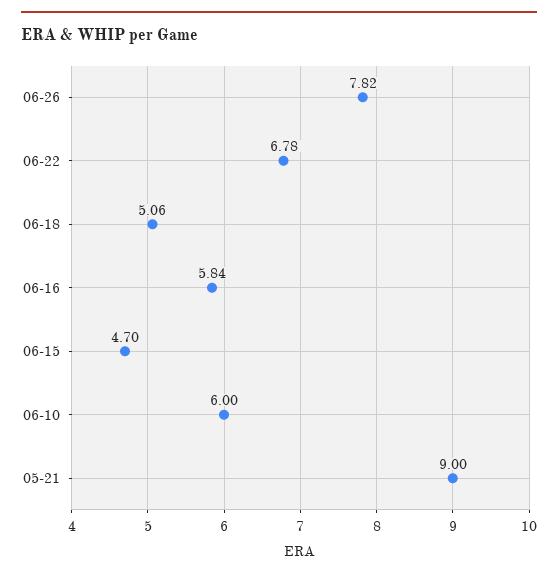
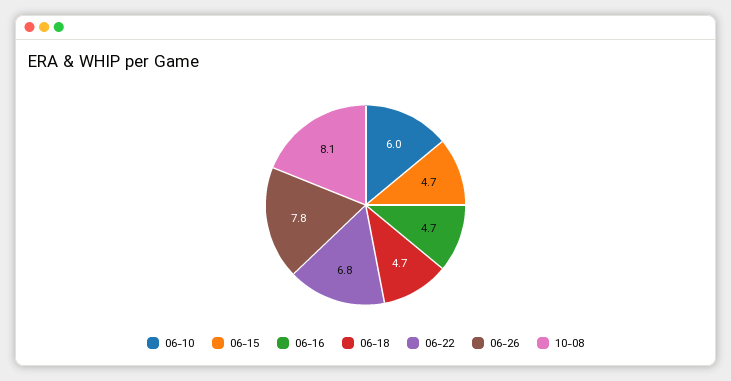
06-18: 5.06 -> 4.7
06-16: 5.84 -> 4.7
05-21: 9 -> none
10-08: none -> 8.1

